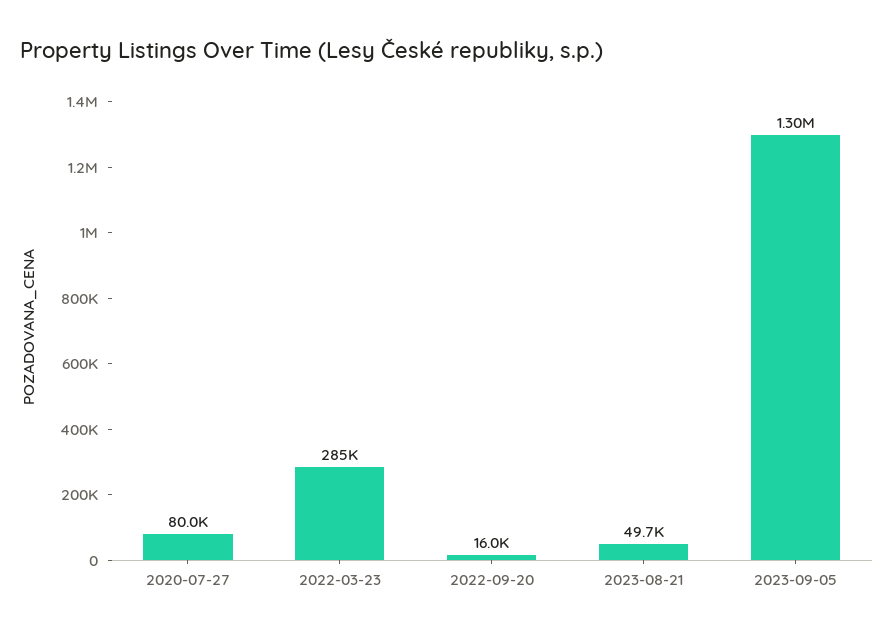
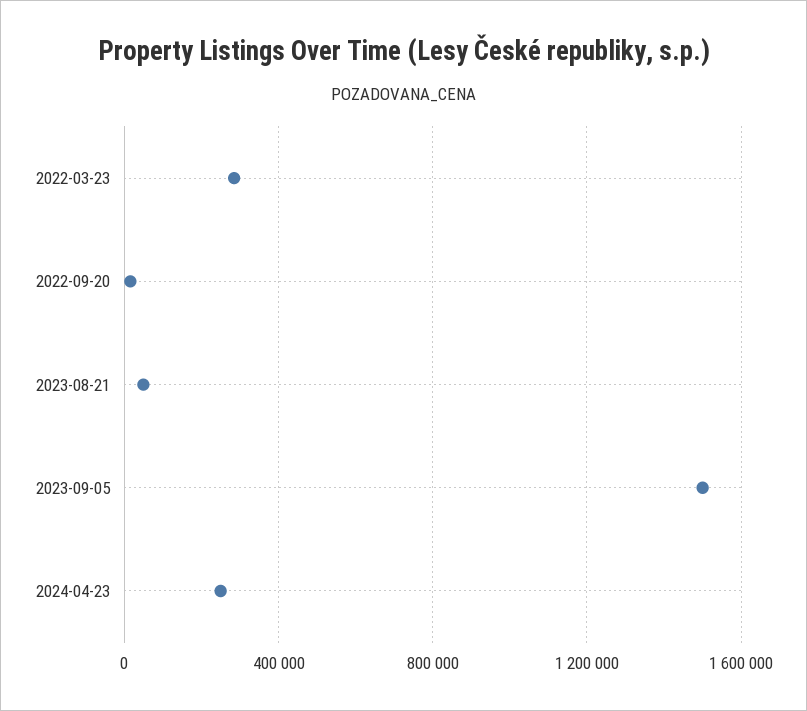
2020-07-27: 80000 -> none
2023-09-05: 1300000 -> 1500000
2024-04-23: none -> 250000

